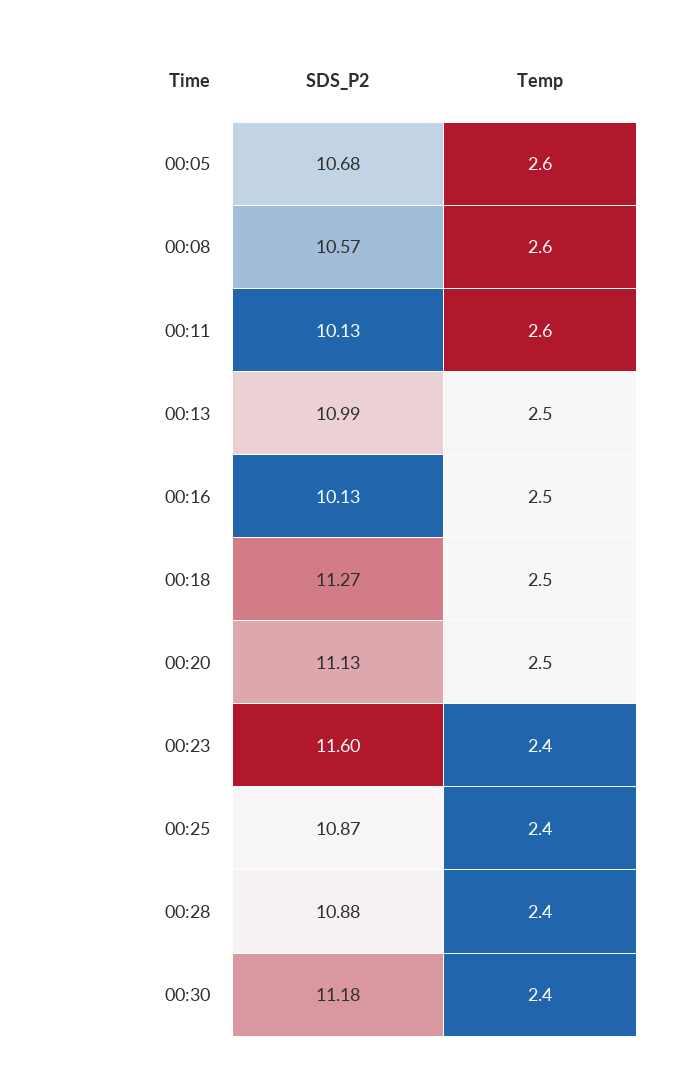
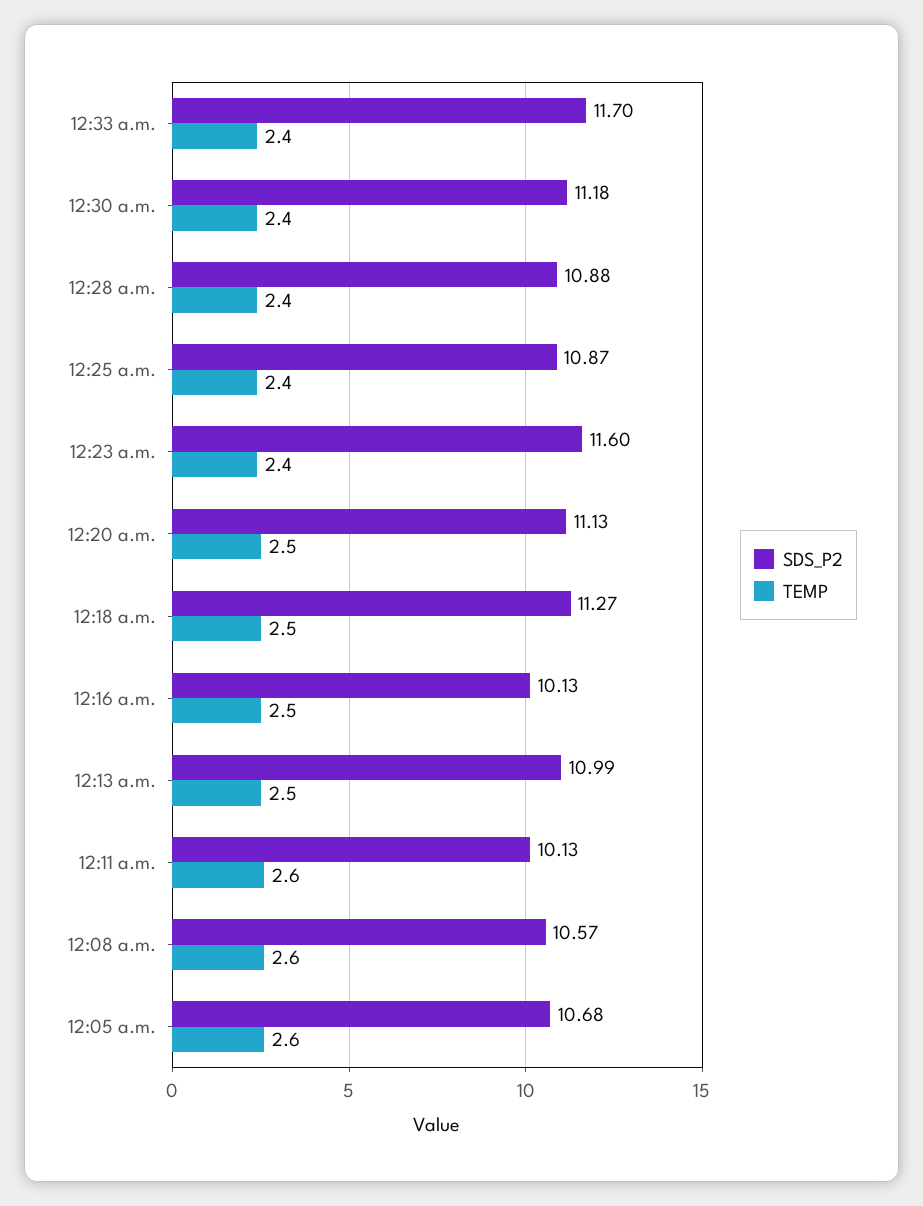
SDS_P2, 12:33 a.m.: none -> 11.7
Temp, 12:33 a.m.: none -> 2.4

